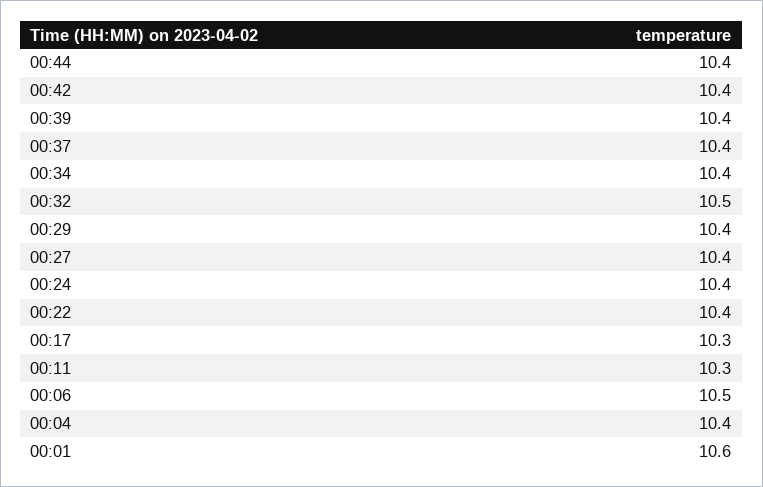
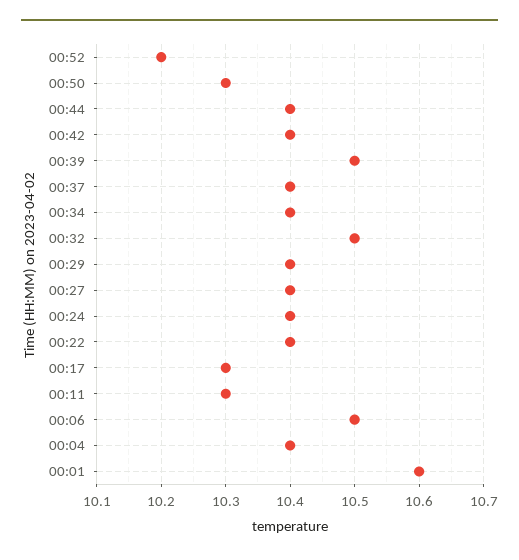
00:39: 10.4 -> 10.5
00:52: none -> 10.2
00:50: none -> 10.3

